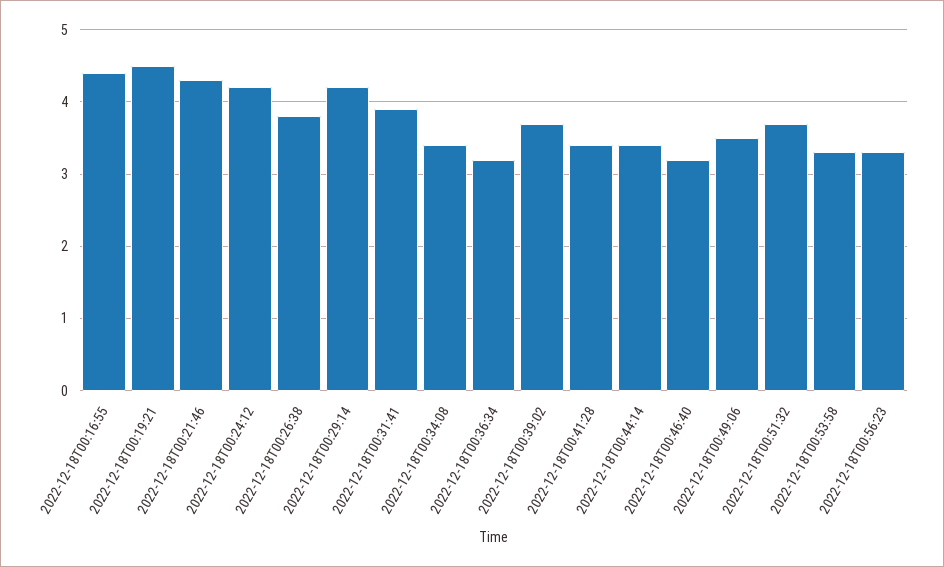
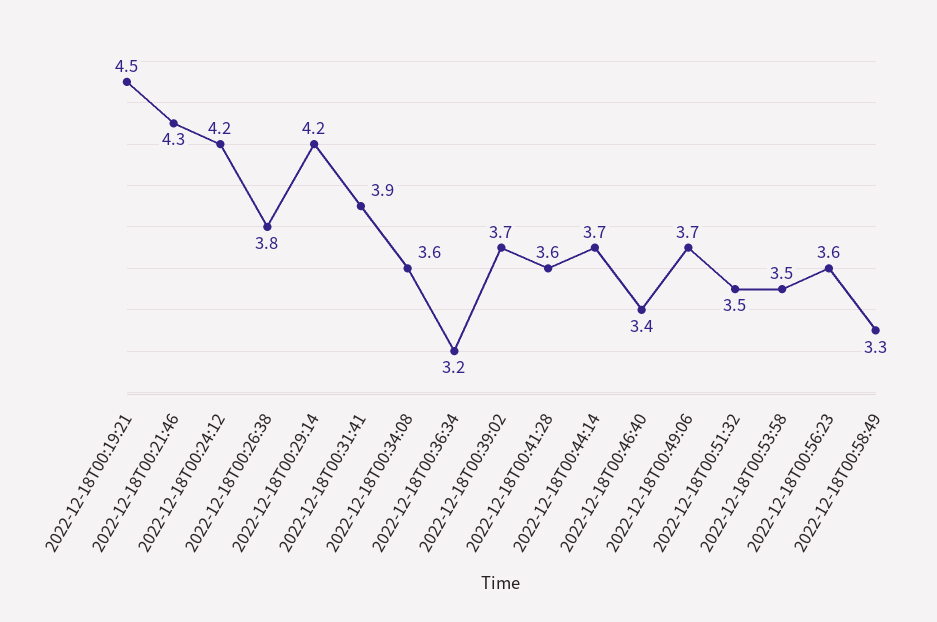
2022-12-18T00:16:55: 4.4 -> none
2022-12-18T00:34:08: 3.4 -> 3.6
2022-12-18T00:41:28: 3.4 -> 3.6
2022-12-18T00:44:14: 3.4 -> 3.7
2022-12-18T00:46:40: 3.2 -> 3.4
2022-12-18T00:49:06: 3.5 -> 3.7
2022-12-18T00:51:32: 3.7 -> 3.5
2022-12-18T00:53:58: 3.3 -> 3.5
2022-12-18T00:56:23: 3.3 -> 3.6
2022-12-18T00:58:49: none -> 3.3

